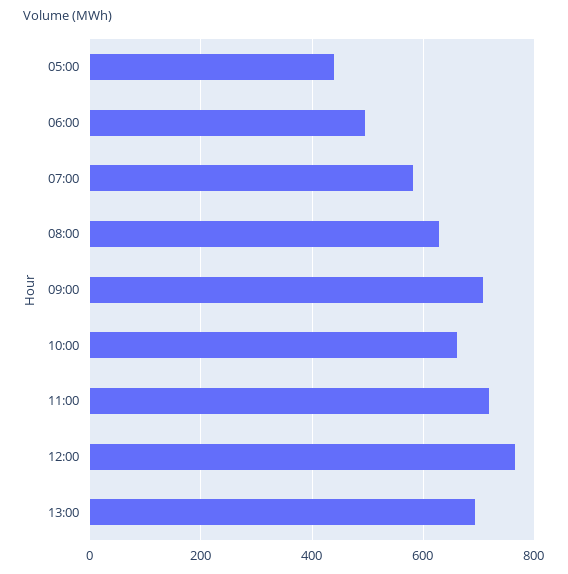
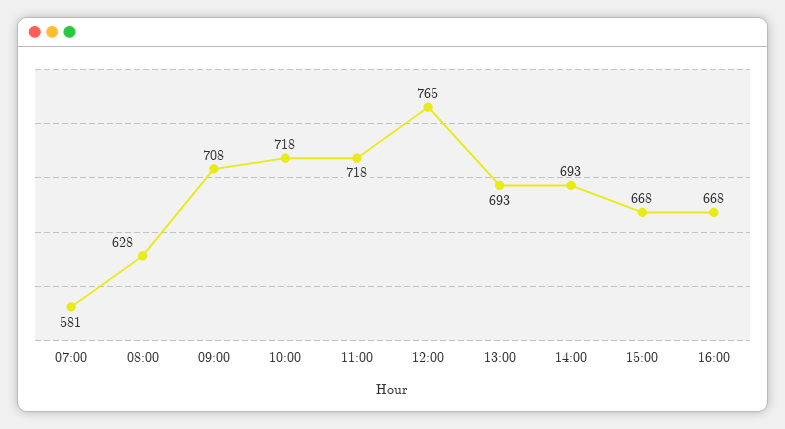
05:00: 440 -> none
06:00: 500 -> none
10:00: 660 -> 718
14:00: none -> 693
15:00: none -> 668
16:00: none -> 668

